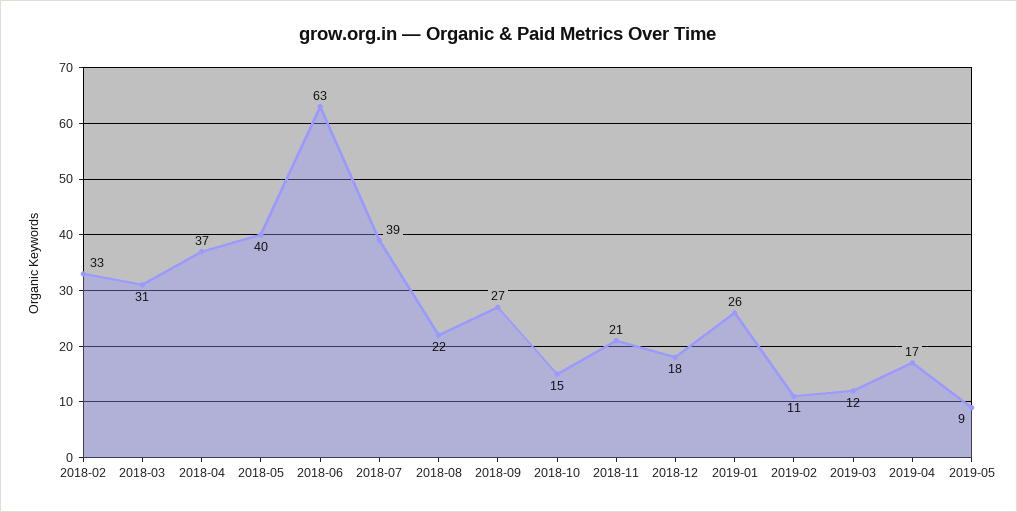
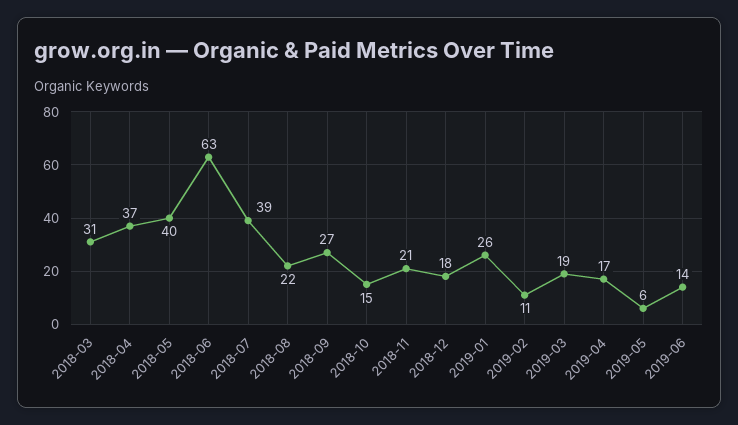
2018-02: 33 -> none
2019-03: 12 -> 19
2019-05: 9 -> 6
2019-06: none -> 14

